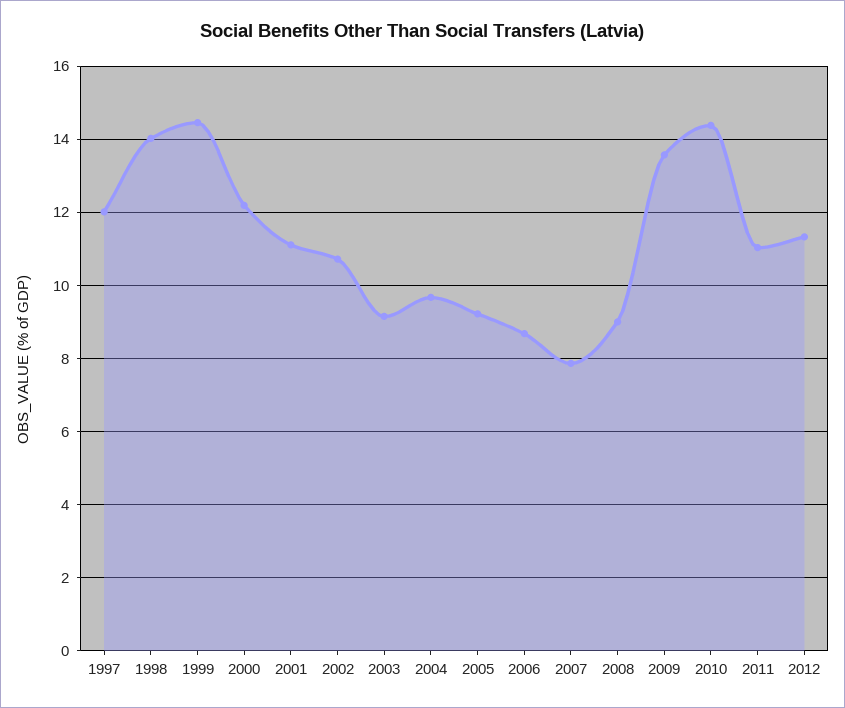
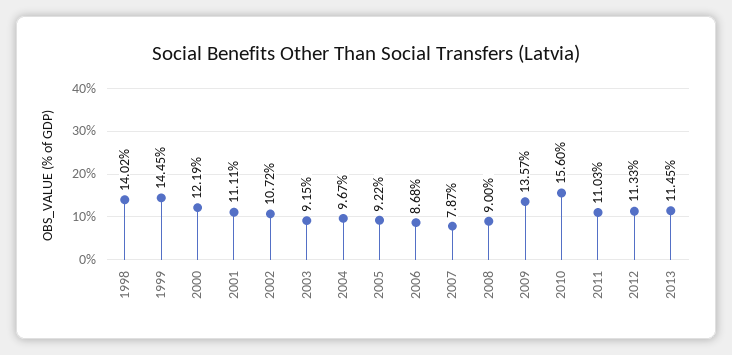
1997: 12 -> none
2010: 14.4 -> 15.6
2013: none -> 11.45

